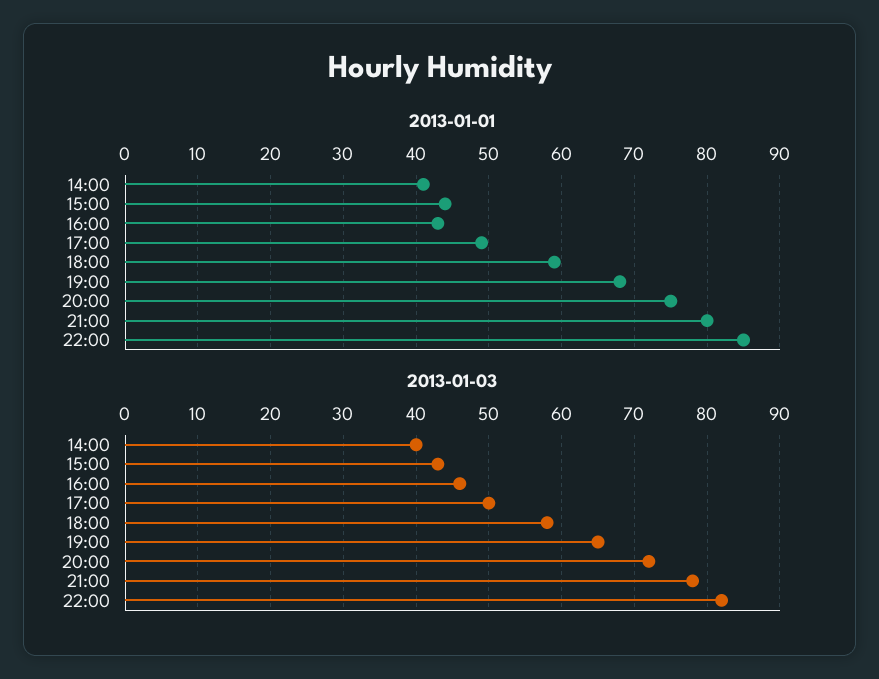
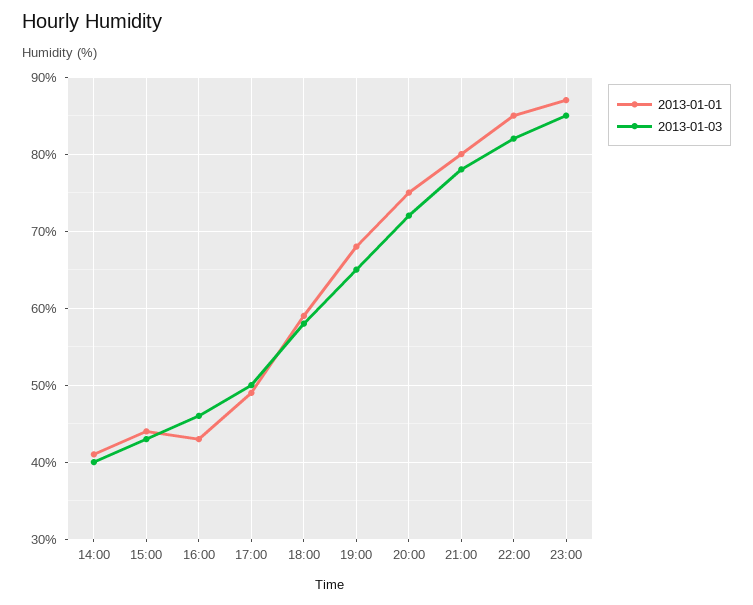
2013-01-01, 23:00: none -> 87
2013-01-03, 23:00: none -> 85

